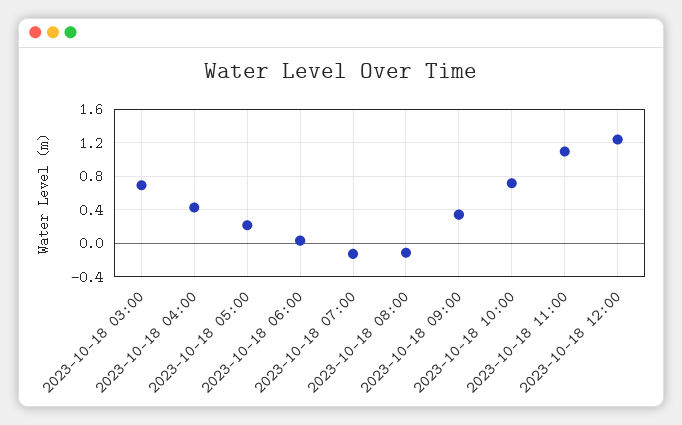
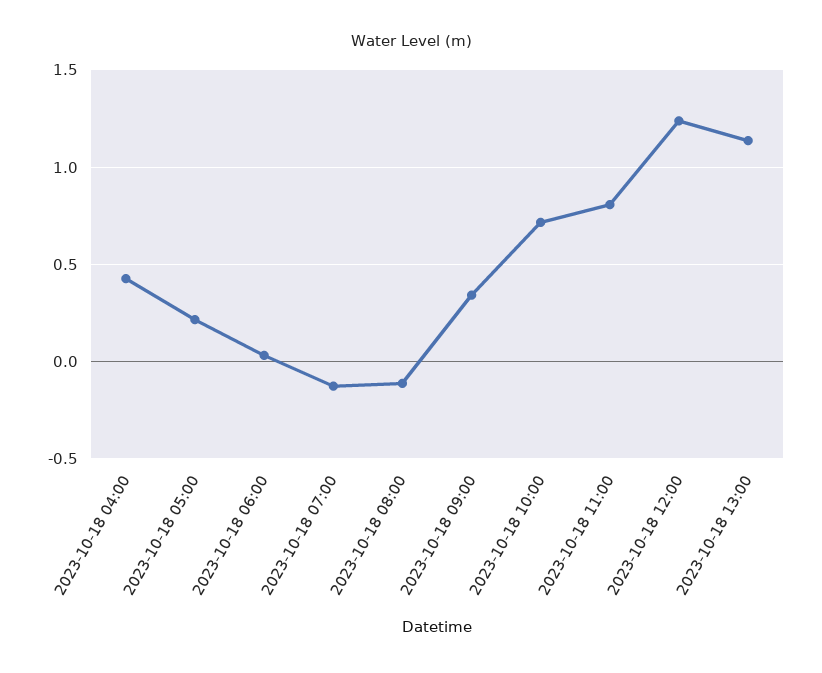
2023-10-18 03:00: 0.7 -> none
2023-10-18 11:00: 1.1 -> 0.8
2023-10-18 13:00: none -> 1.15

